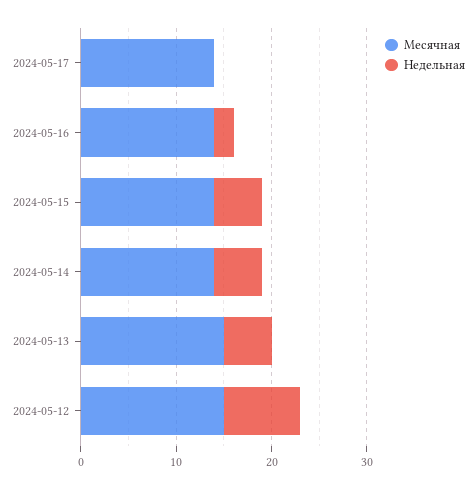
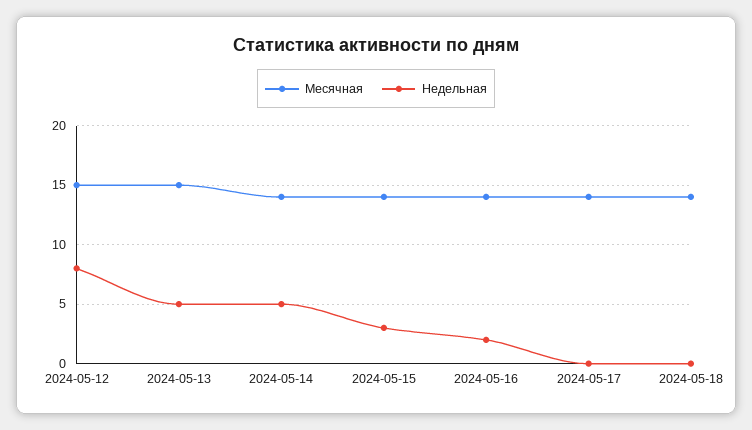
Недельная, 2024-05-15: 5 -> 3
Месячная, 2024-05-18: none -> 14
Недельная, 2024-05-18: none -> 0

